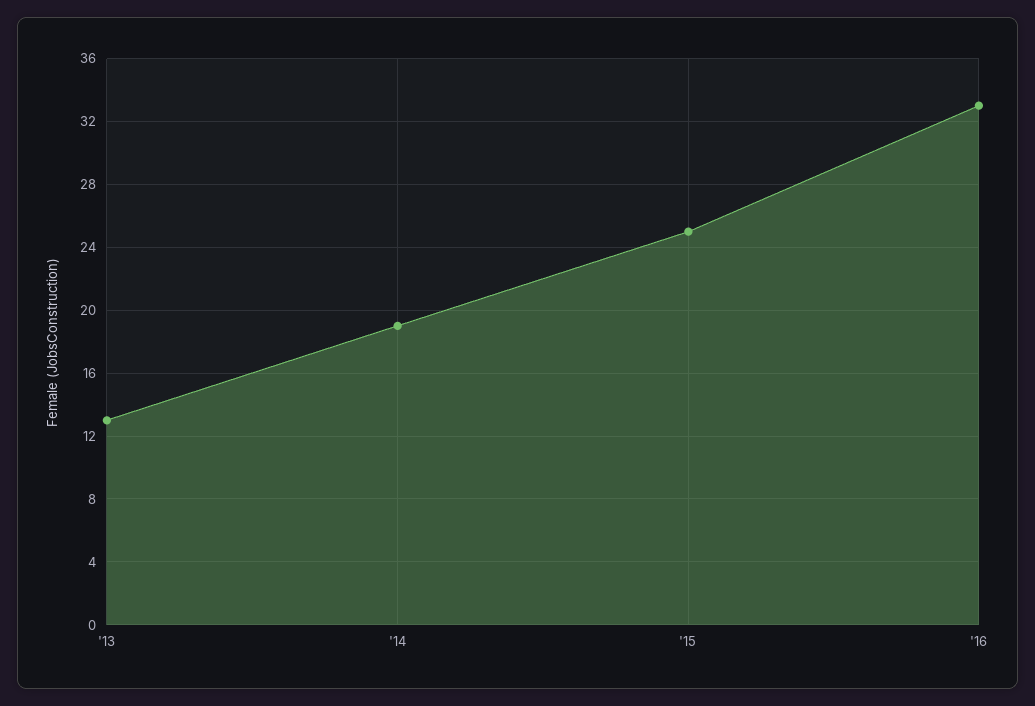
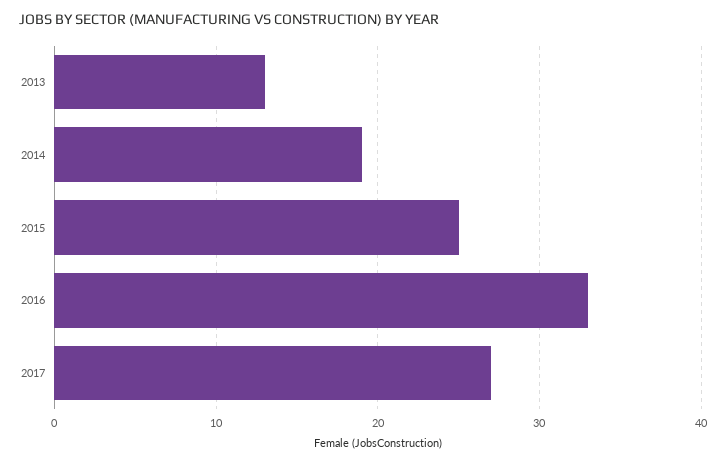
2017: none -> 27

